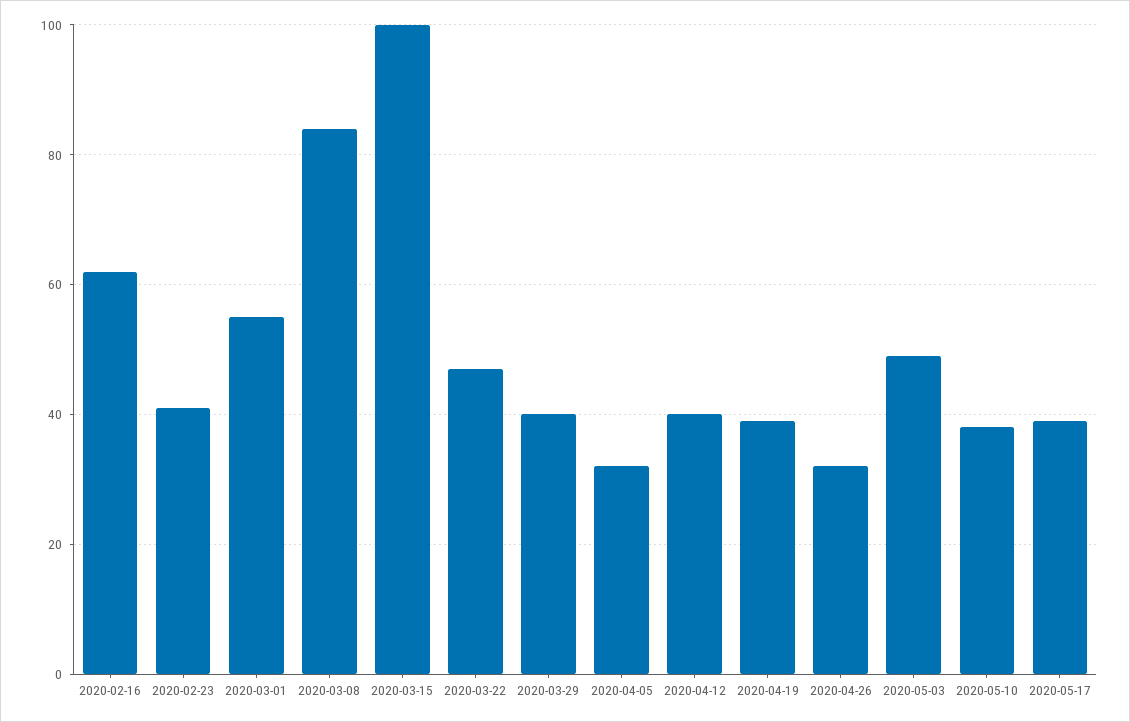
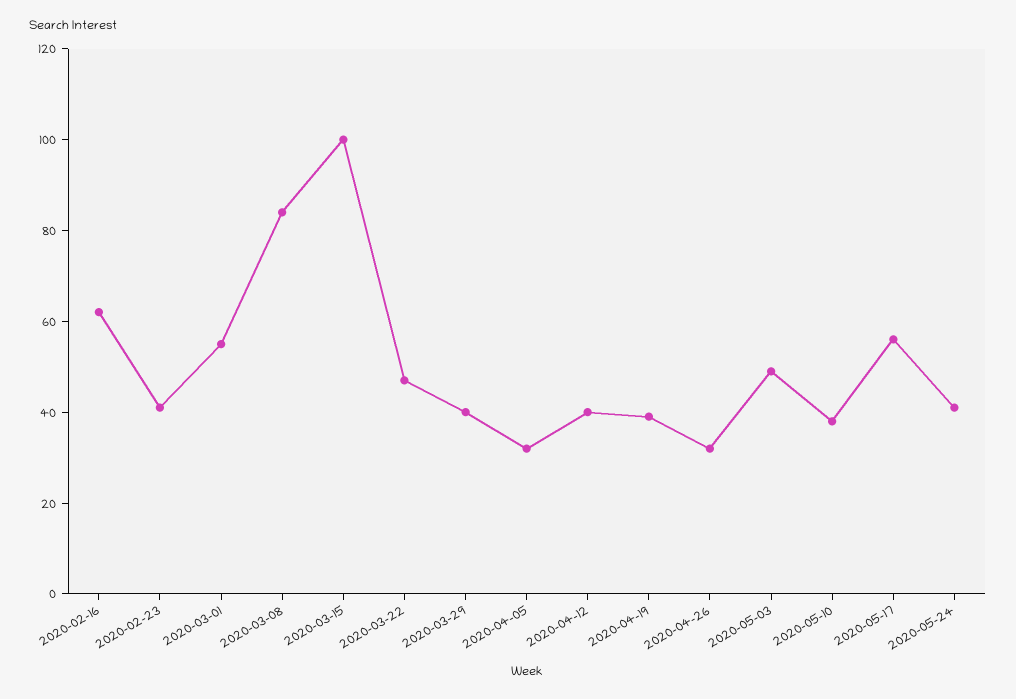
2020-05-17: 40 -> 55
2020-05-24: none -> 40

